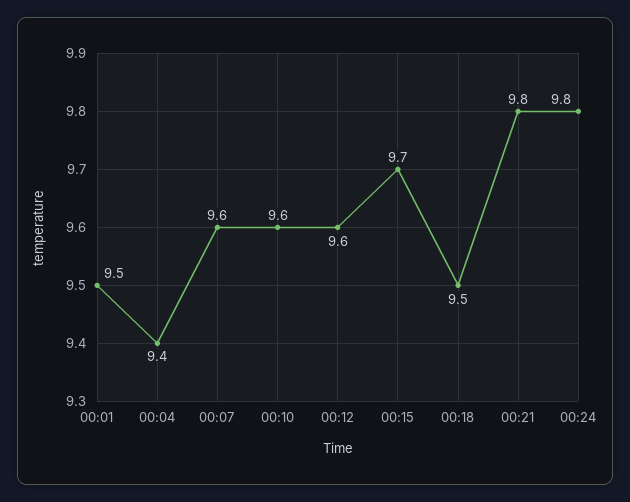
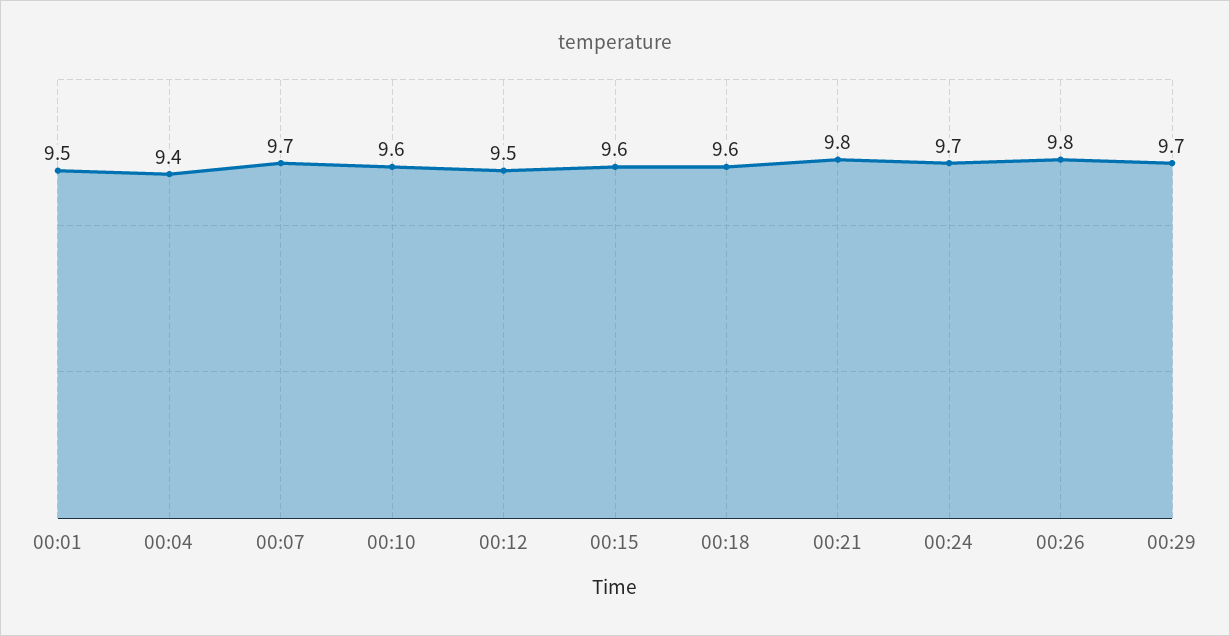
00:07: 9.6 -> 9.7
00:12: 9.6 -> 9.5
00:15: 9.7 -> 9.6
00:18: 9.5 -> 9.6
00:24: 9.8 -> 9.7
00:26: none -> 9.8
00:29: none -> 9.7

